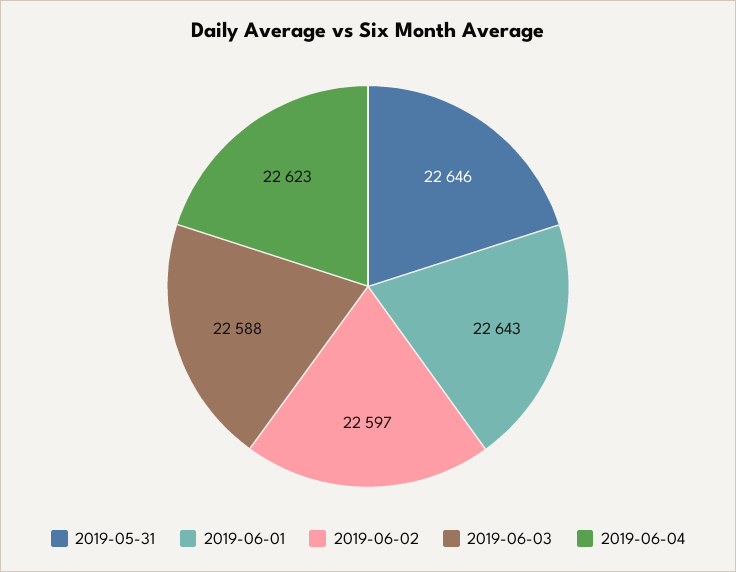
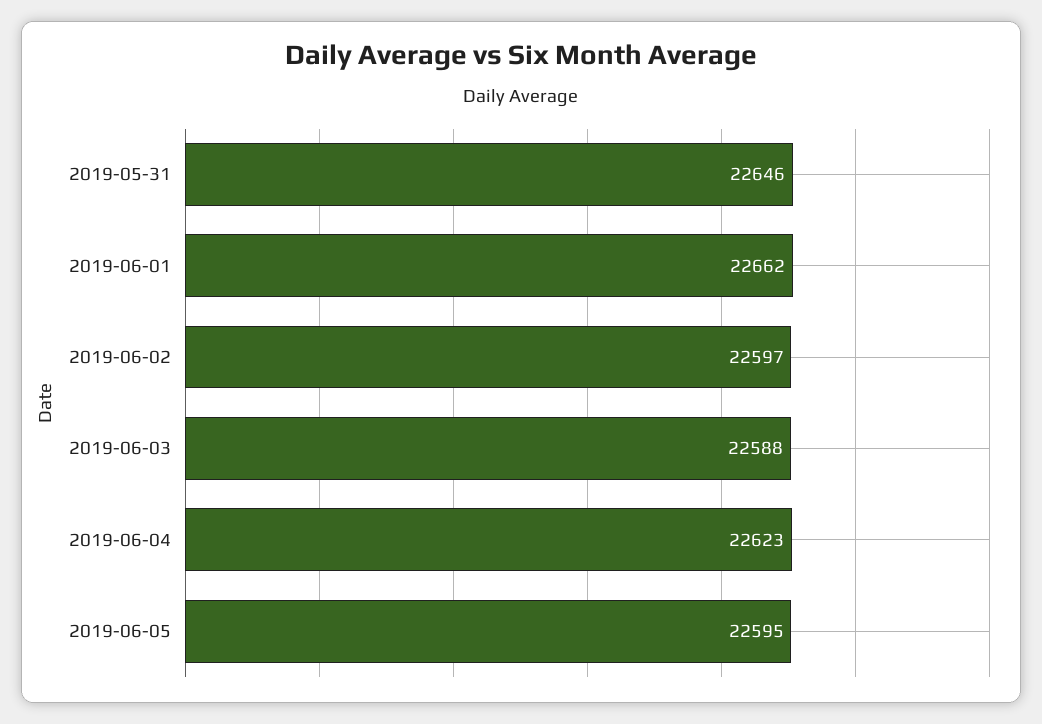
2019-06-01: 22643 -> 22662
2019-06-05: none -> 22595

